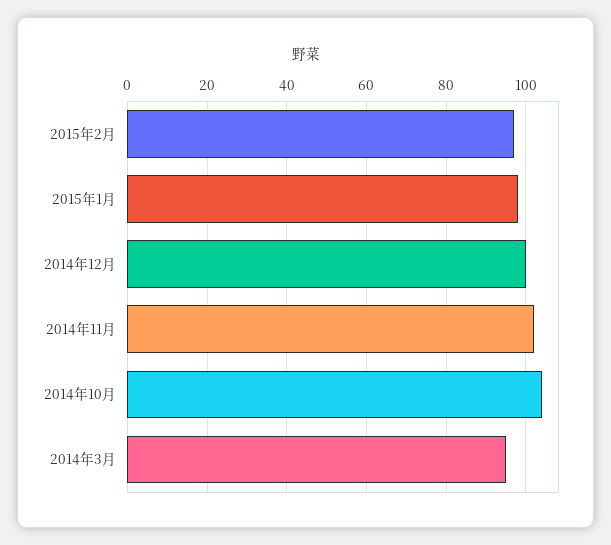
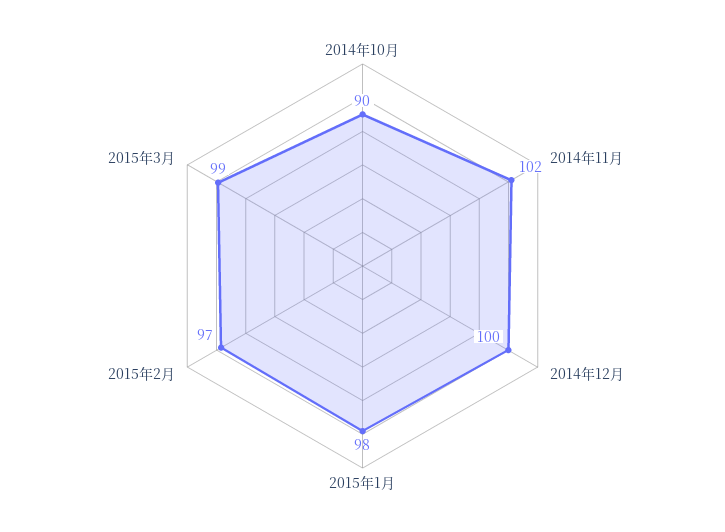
2014年10月: 105 -> 90
2014年3月: 95 -> none
2015年3月: none -> 99

